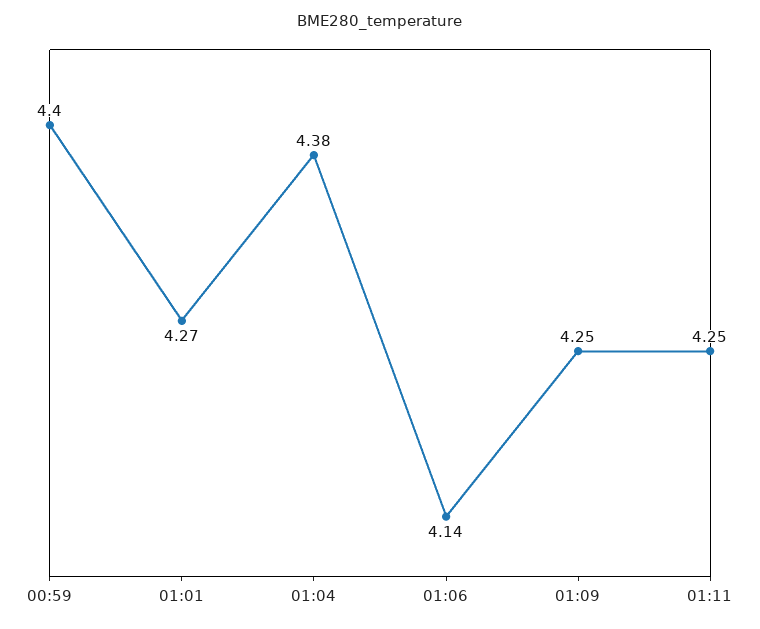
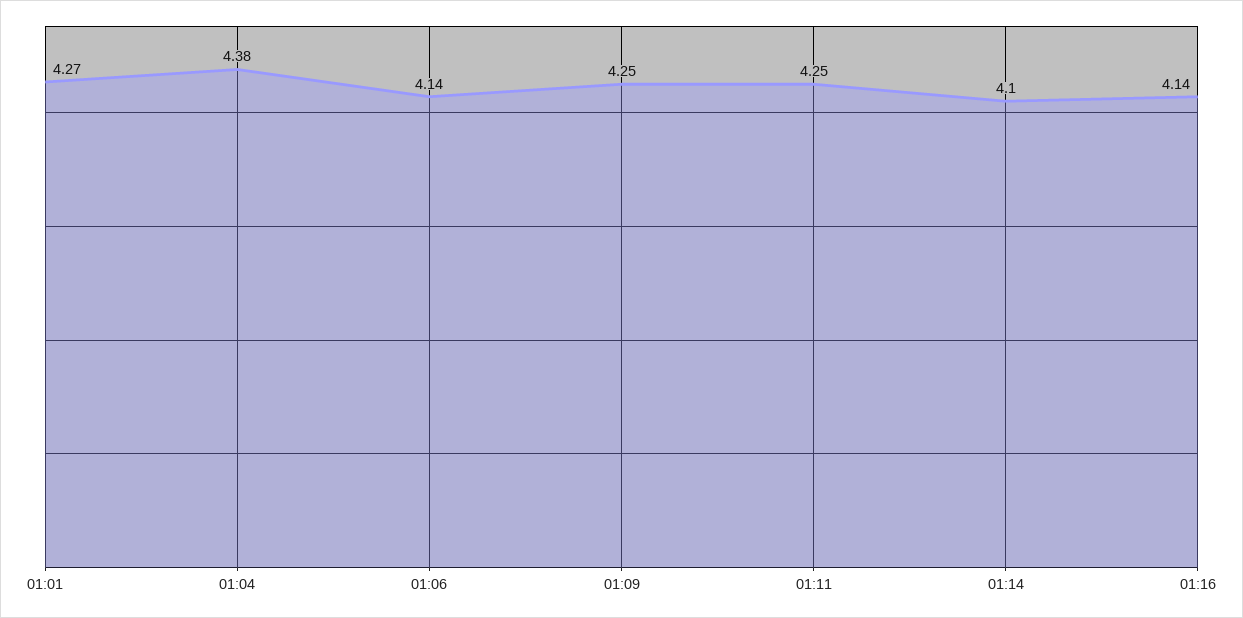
00:59: 4.4 -> none
01:14: none -> 4.1
01:16: none -> 4.14

